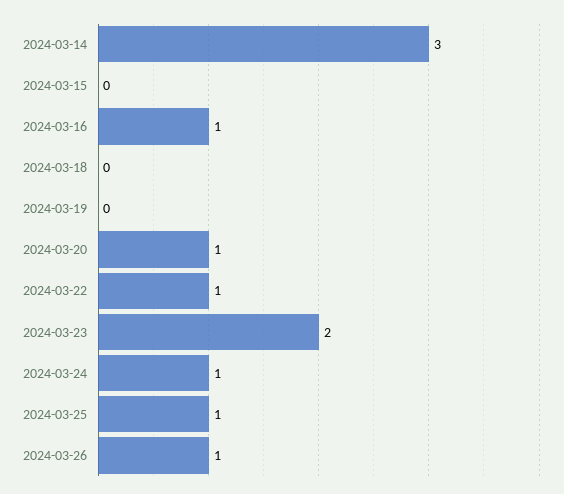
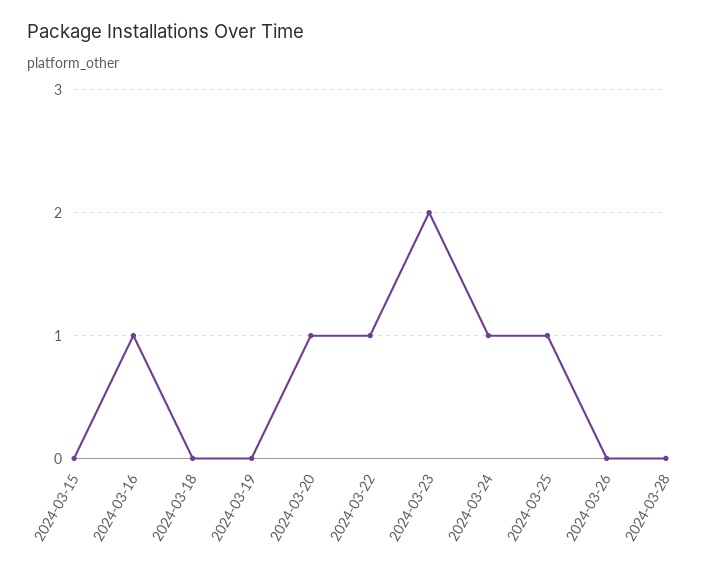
2024-03-14: 3 -> none
2024-03-26: 1 -> 0
2024-03-28: none -> 0

